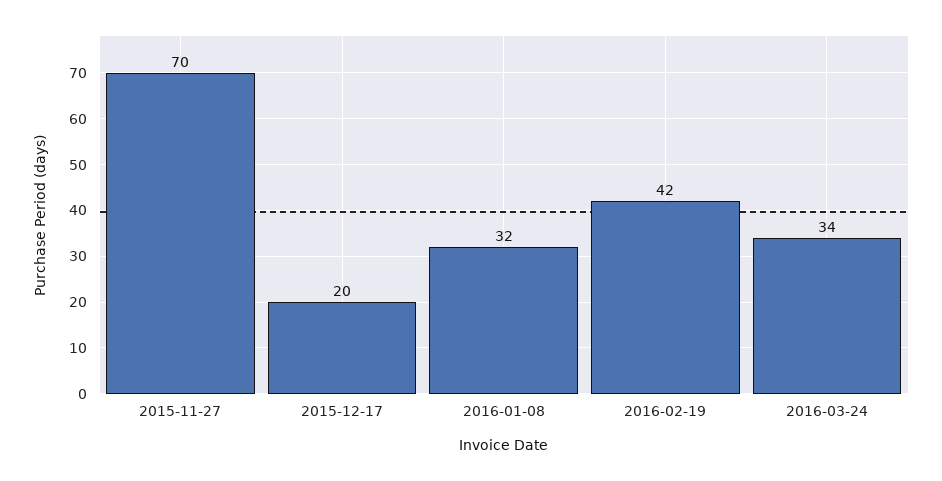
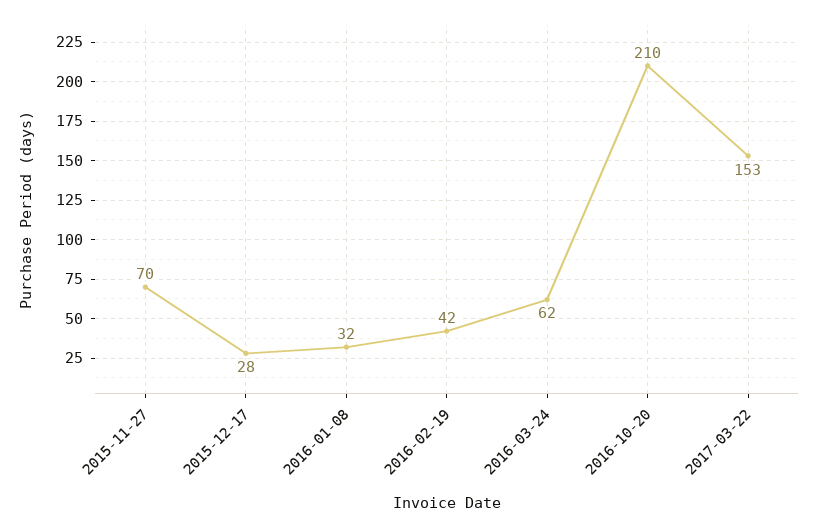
2015-12-17: 20 -> 28
2016-03-24: 34 -> 62
2016-10-20: none -> 210
2017-03-22: none -> 153

